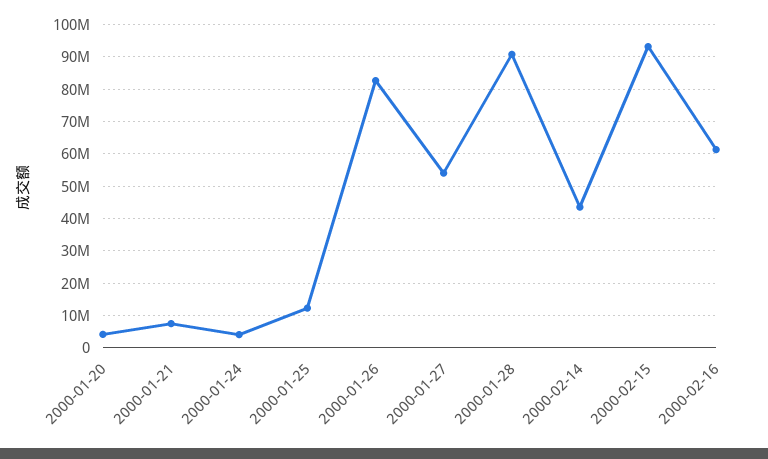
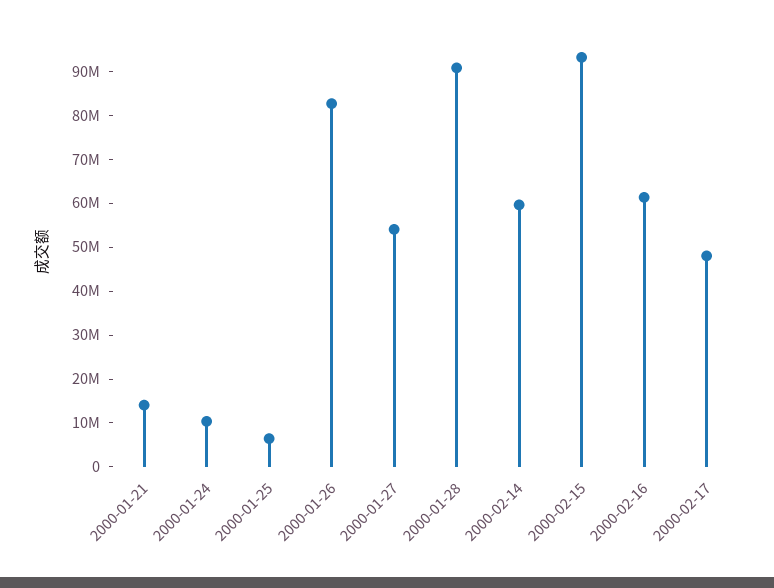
2000-01-20: 4000000 -> none
2000-01-21: 8000000 -> 14000000
2000-01-24: 4000000 -> 10000000
2000-01-25: 12000000 -> 6000000
2000-02-14: 44000000 -> 60000000
2000-02-17: none -> 48000000

